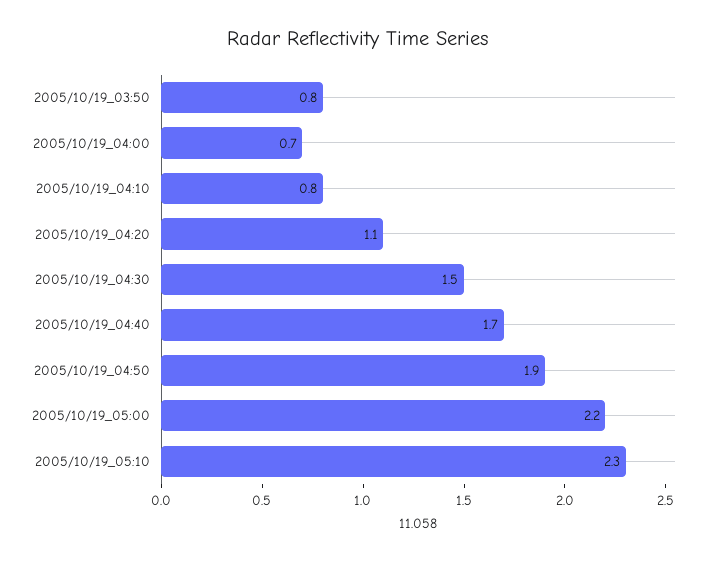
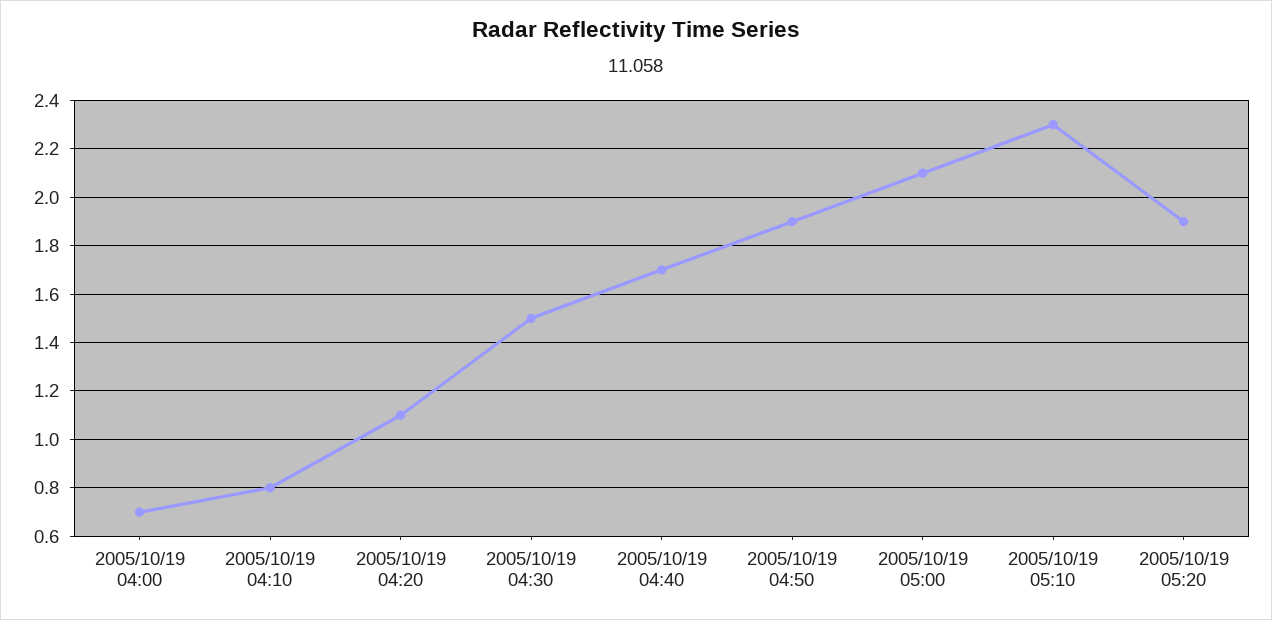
2005/10/19_03:50: 0.8 -> none
2005/10/19_05:00: 2.2 -> 2.1
2005/10/19 05:20: none -> 1.9

